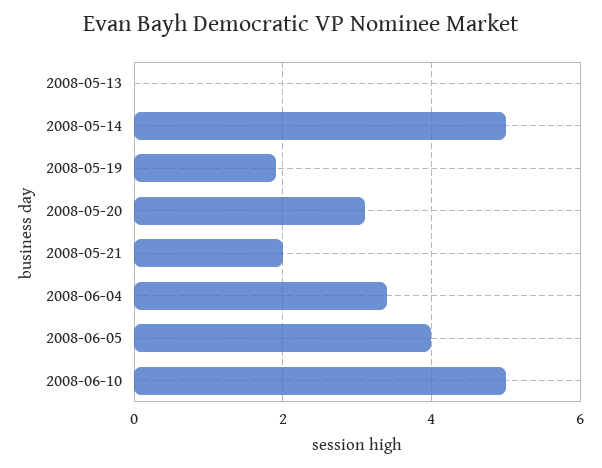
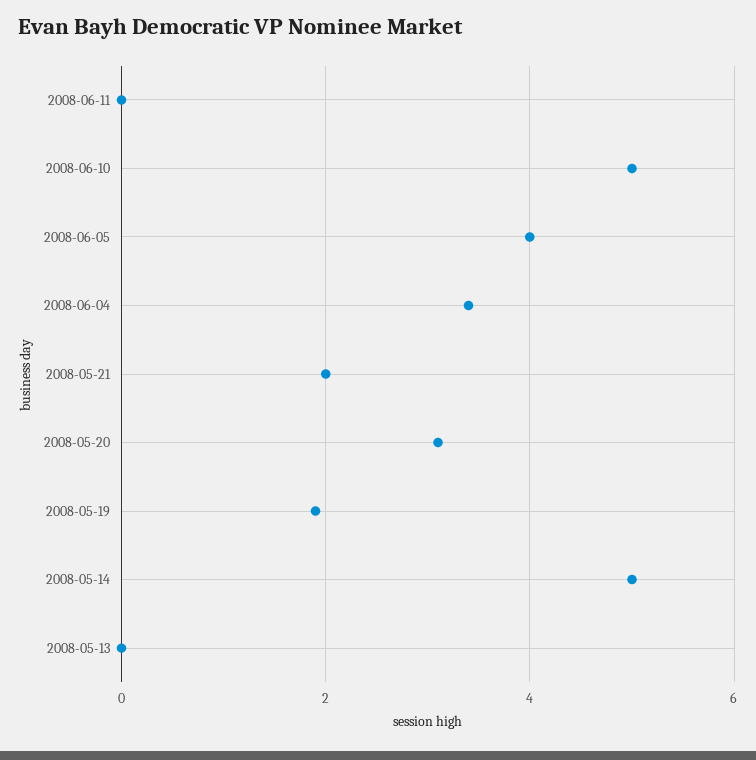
2008-06-11: none -> 0

